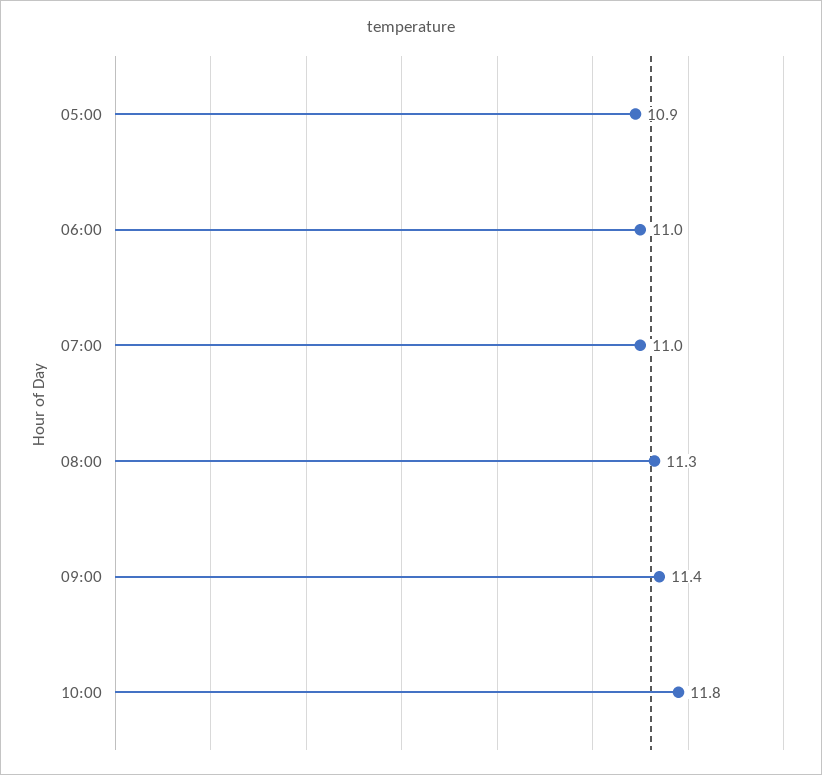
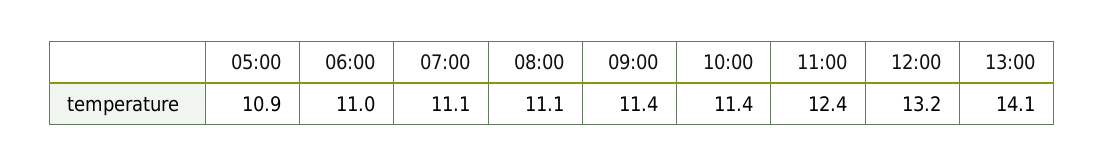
07:00: 11 -> 11.1
08:00: 11.3 -> 11.1
10:00: 11.8 -> 11.4
11:00: none -> 12.4
12:00: none -> 13.2
13:00: none -> 14.1

